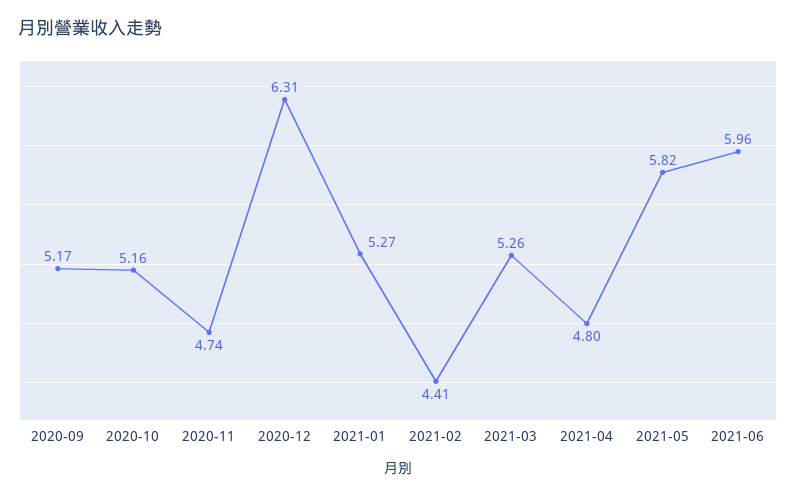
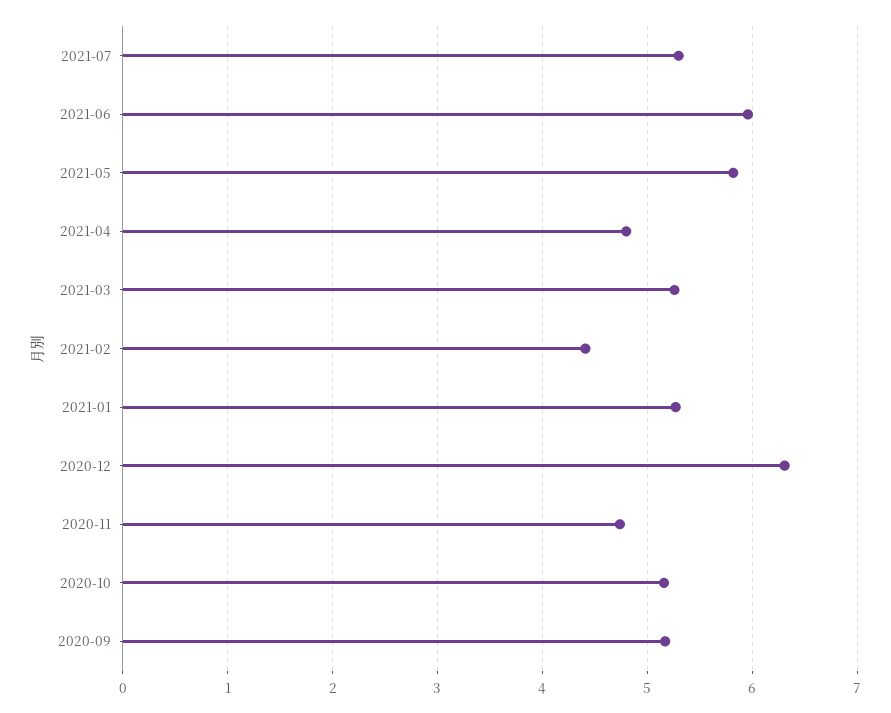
2021-07: none -> 5.3

